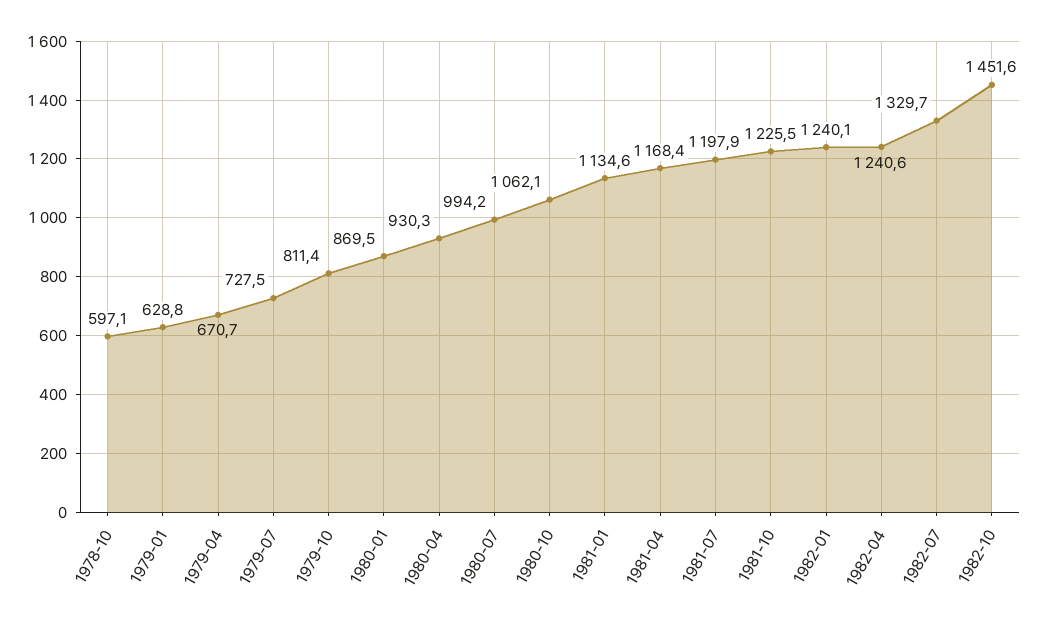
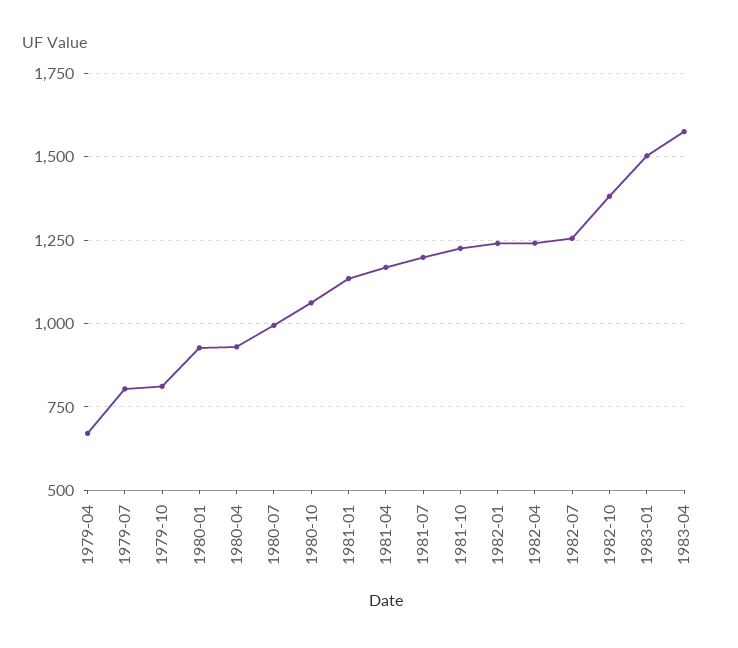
1978-10: 597.1 -> none
1979-01: 628.8 -> none
1979-07: 727.5 -> 800
1980-01: 869.5 -> 925
1982-07: 1329.7 -> 1250
1982-10: 1451.6 -> 1375
1983-01: none -> 1500
1983-04: none -> 1575

